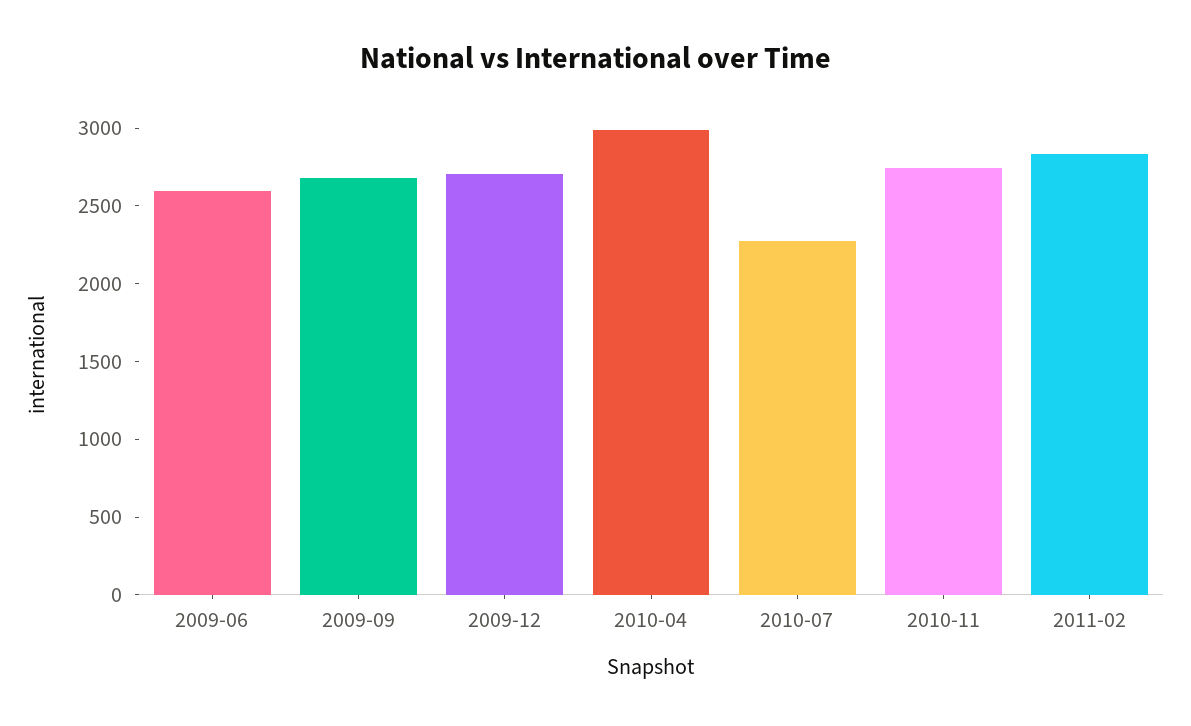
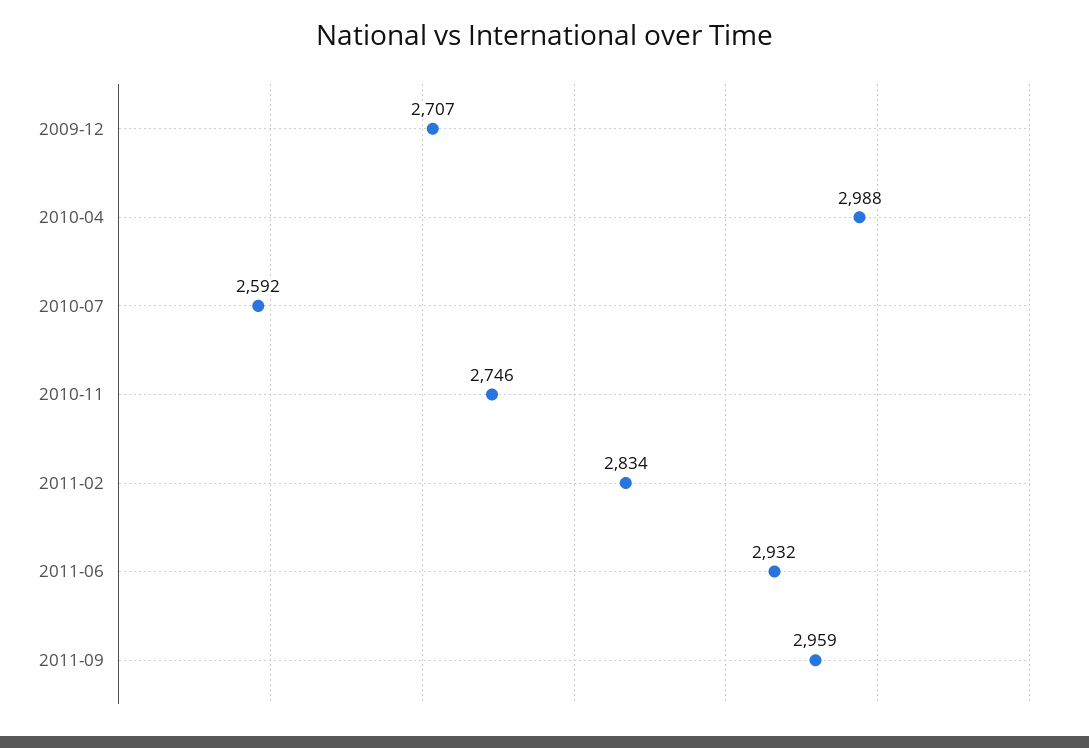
2009-06: 2600 -> none
2009-09: 2700 -> none
2010-07: 2300 -> 2592
2011-06: none -> 2932
2011-09: none -> 2959

